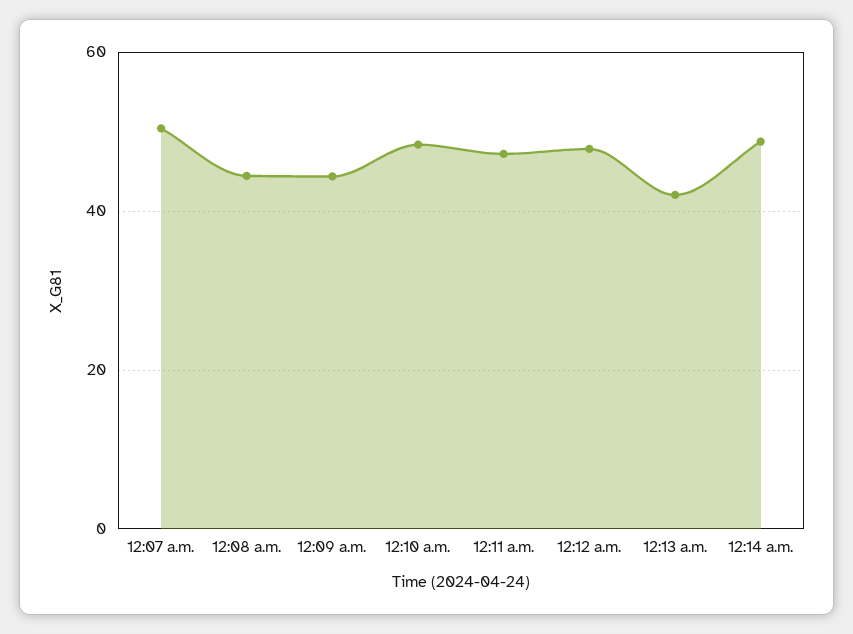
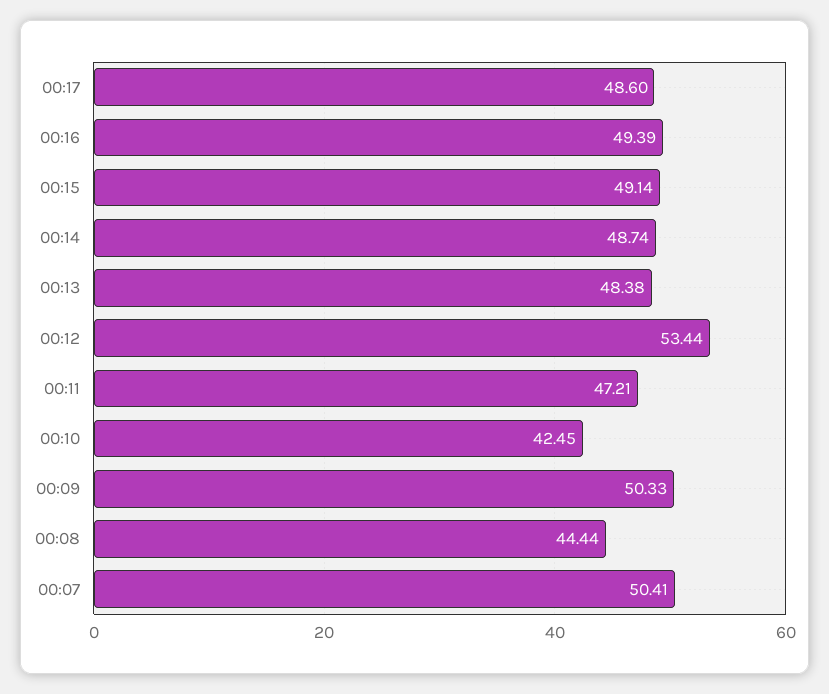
12:09 a.m.: 44 -> 50.33
12:10 a.m.: 48 -> 42.45
12:12 a.m.: 48 -> 53.44
12:13 a.m.: 42 -> 48.38
00:17: none -> 48.6
00:16: none -> 49.39
00:15: none -> 49.14

